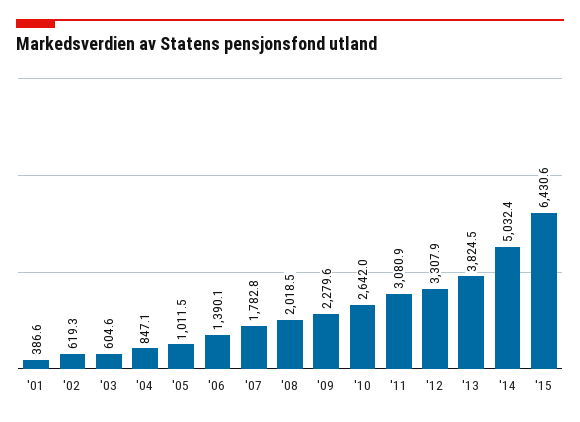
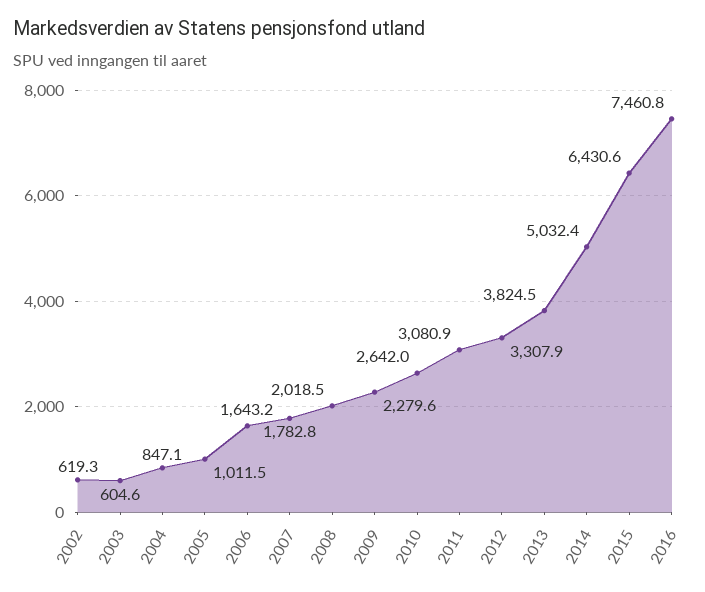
'01: 386.6 -> none
'06: 1390.1 -> 1643.2
2016: none -> 7460.8

